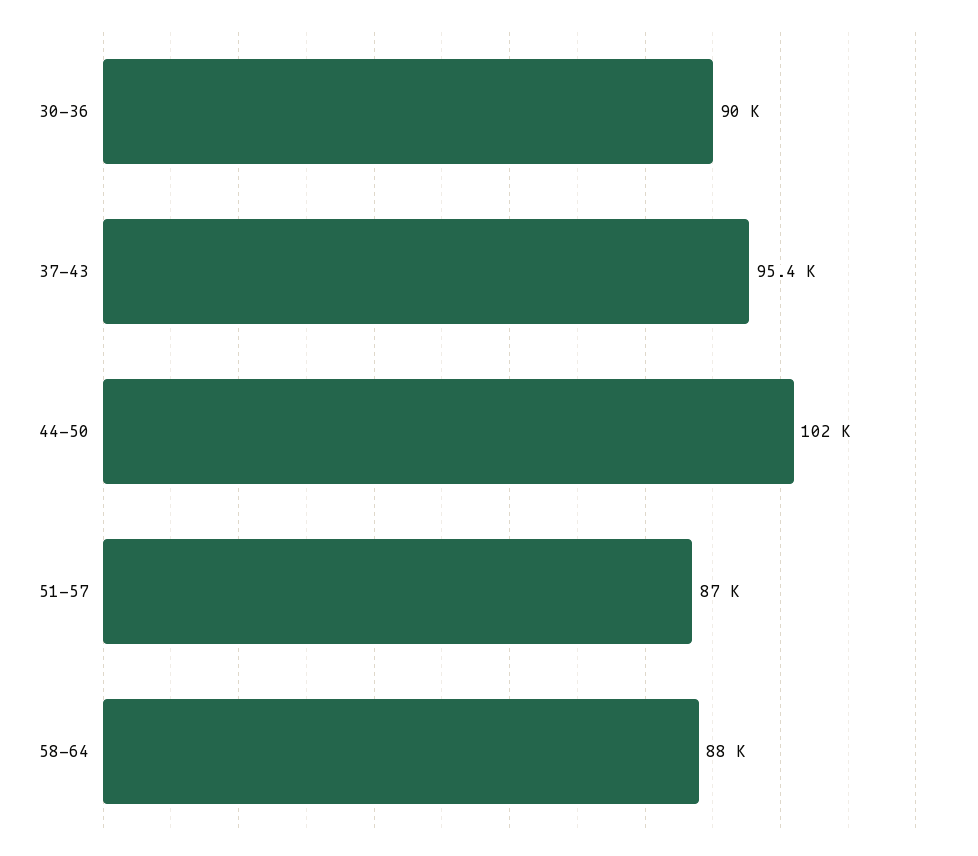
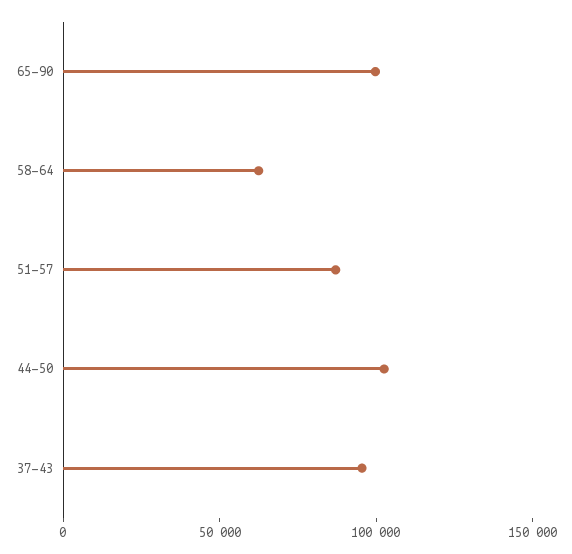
30-36: 90000 -> none
58-64: 88000 -> 60000
65-90: none -> 100000

